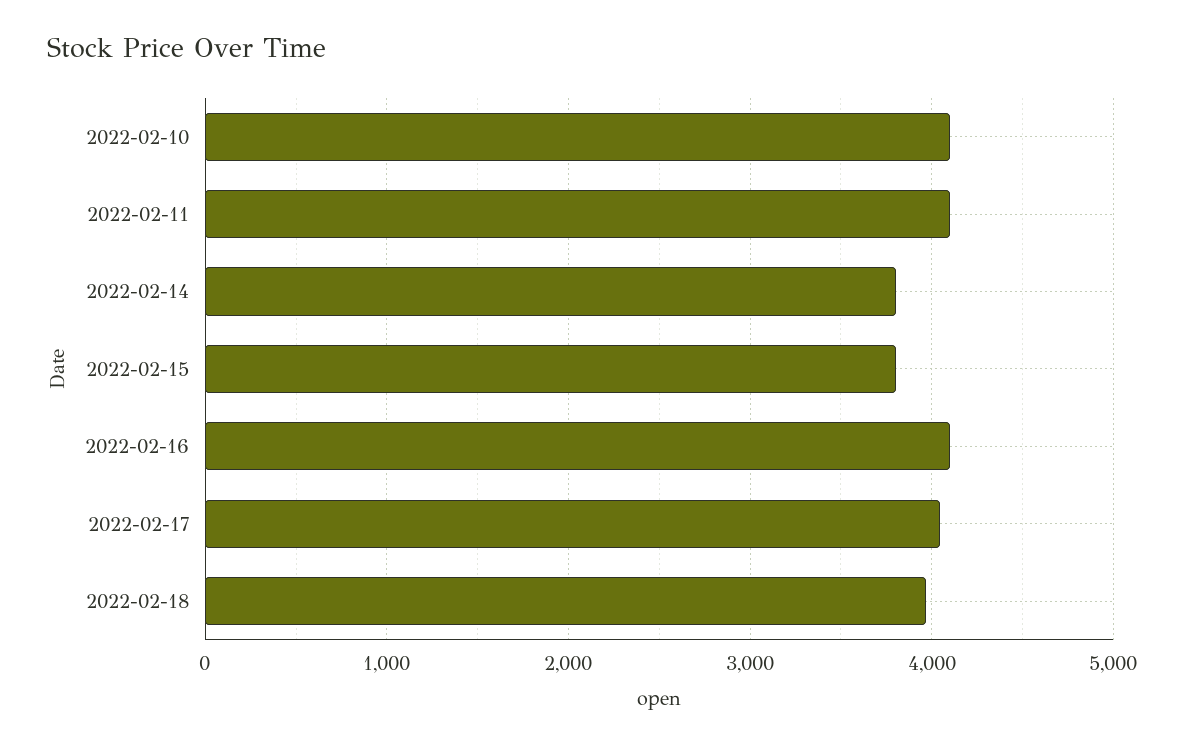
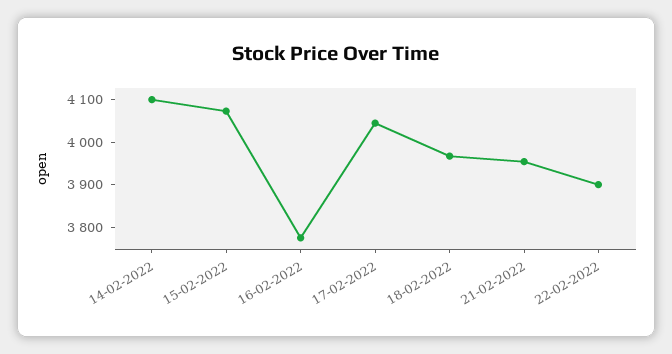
2022-02-10: 4100 -> none
2022-02-11: 4100 -> none
2022-02-14: 3800 -> 4100
2022-02-15: 3800 -> 4080
2022-02-16: 4100 -> 3780
21-02-2022: none -> 3960
22-02-2022: none -> 3900

